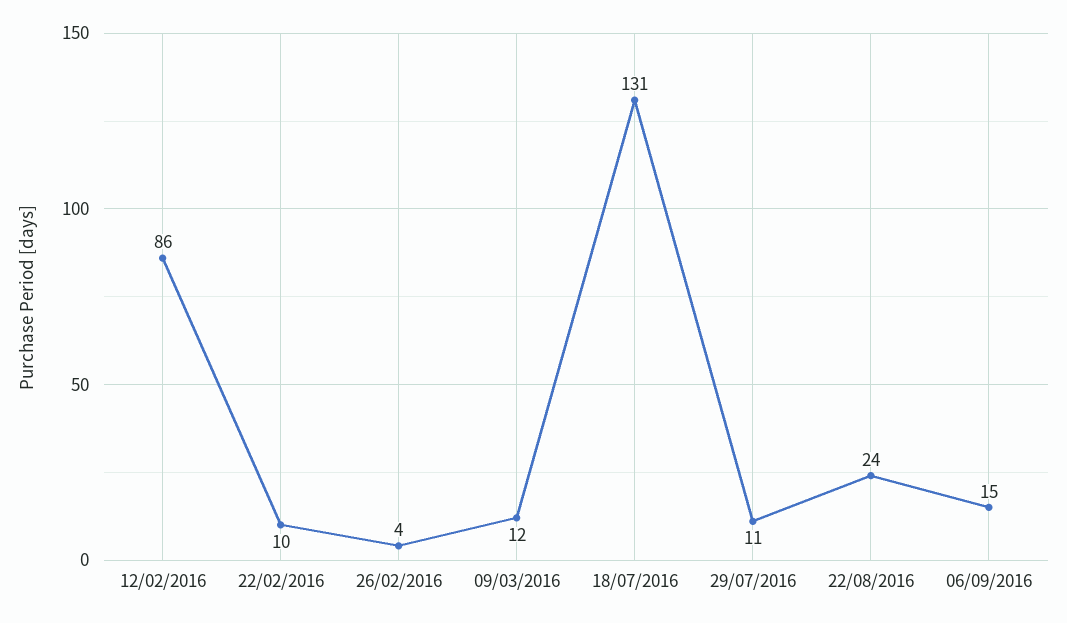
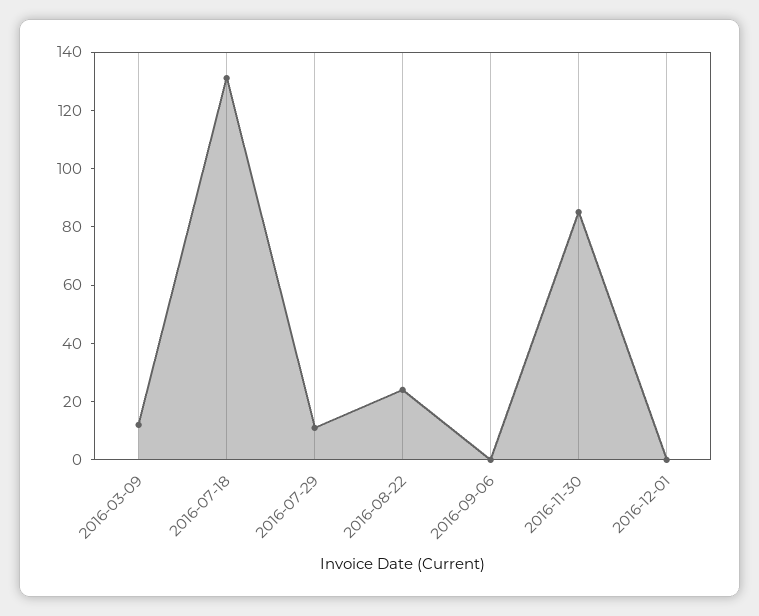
12/02/2016: 86 -> none
22/02/2016: 10 -> none
26/02/2016: 4 -> none
06/09/2016: 15 -> 0
2016-11-30: none -> 85
2016-12-01: none -> 0

